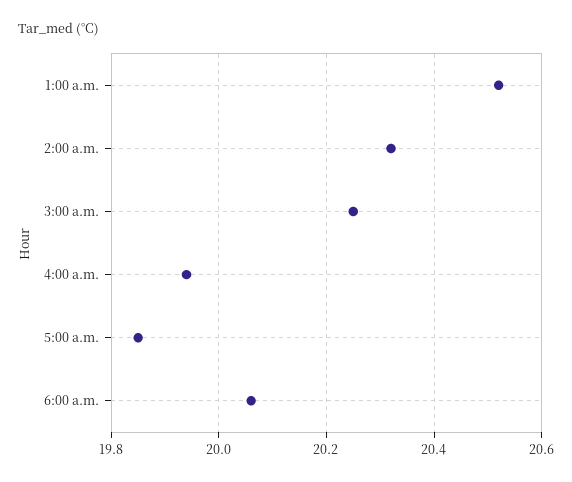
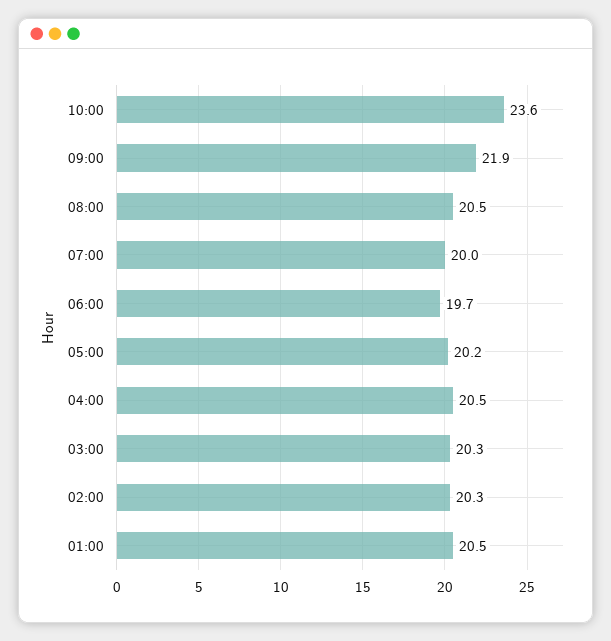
4:00 a.m.: 19.95 -> 20.5
5:00 a.m.: 19.85 -> 20.2
6:00 a.m.: 20.05 -> 19.7
10:00: none -> 23.6
09:00: none -> 21.9
08:00: none -> 20.5
07:00: none -> 20

